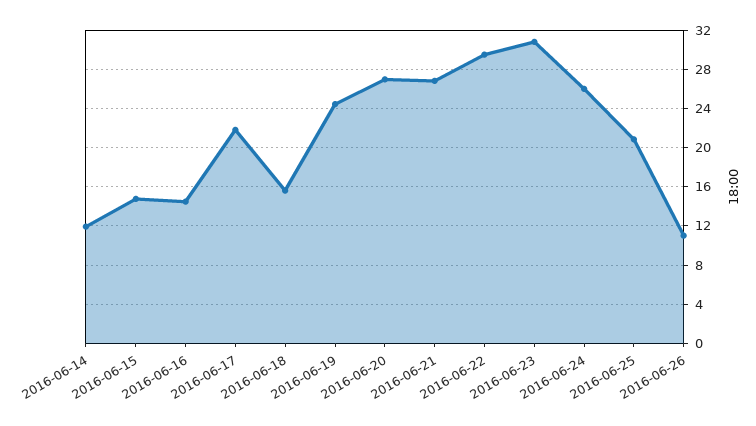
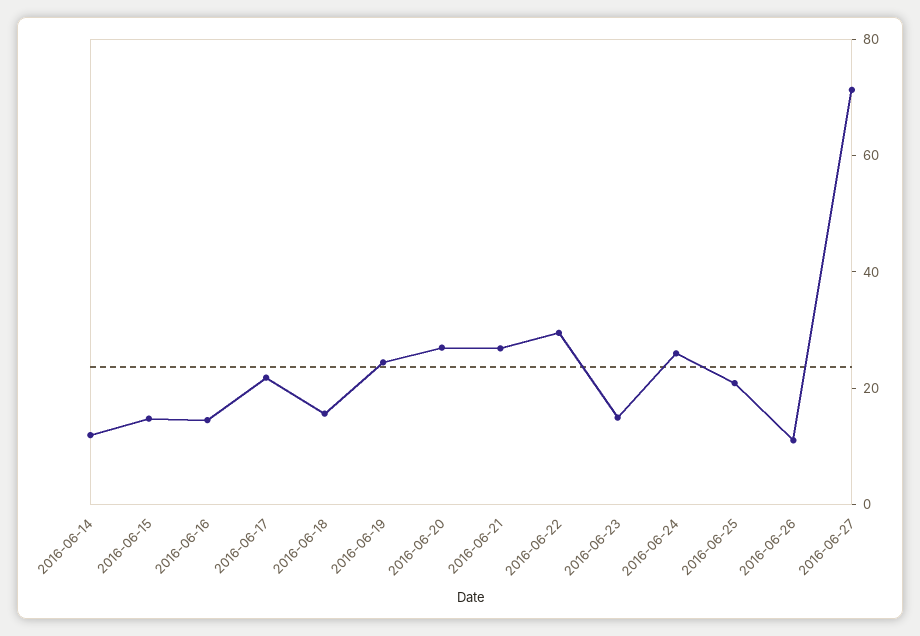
2016-06-23: 31 -> 15
2016-06-27: none -> 70

